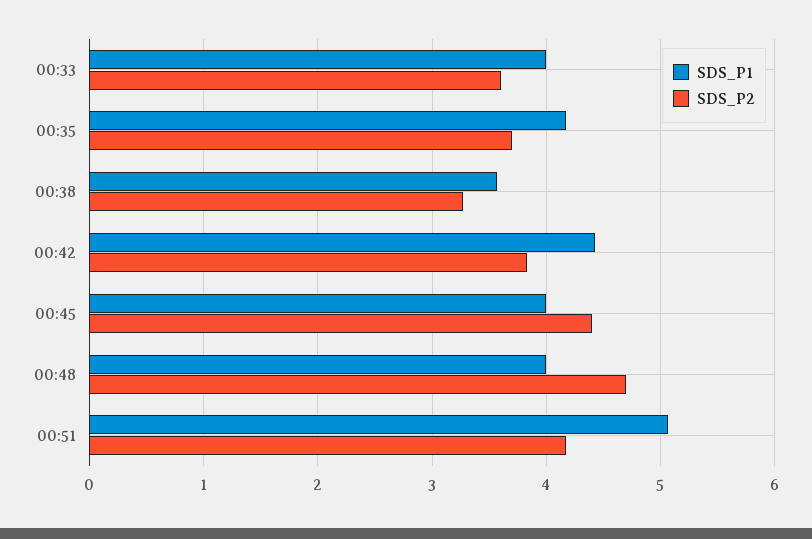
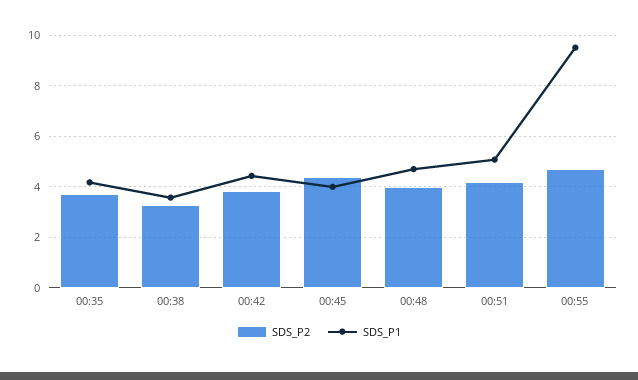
SDS_P1, 00:33: 4 -> none
SDS_P2, 00:33: 3.6 -> none
SDS_P1, 00:48: 4 -> 4.75
SDS_P2, 00:48: 4.7 -> 4
SDS_P2, 00:55: none -> 4.75
SDS_P1, 00:55: none -> 9.5

